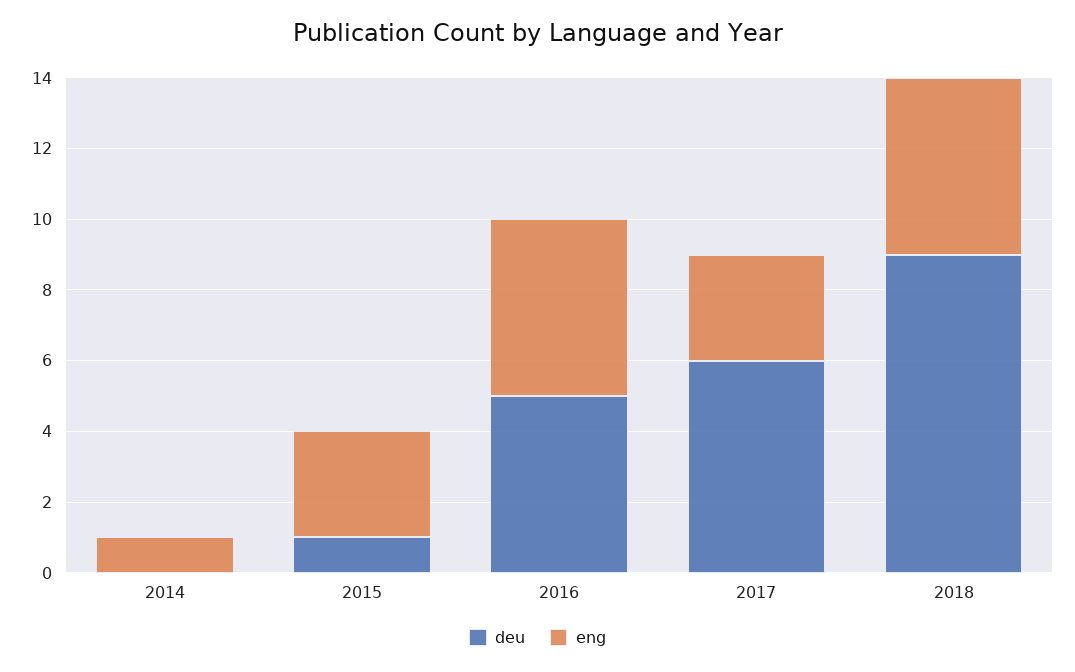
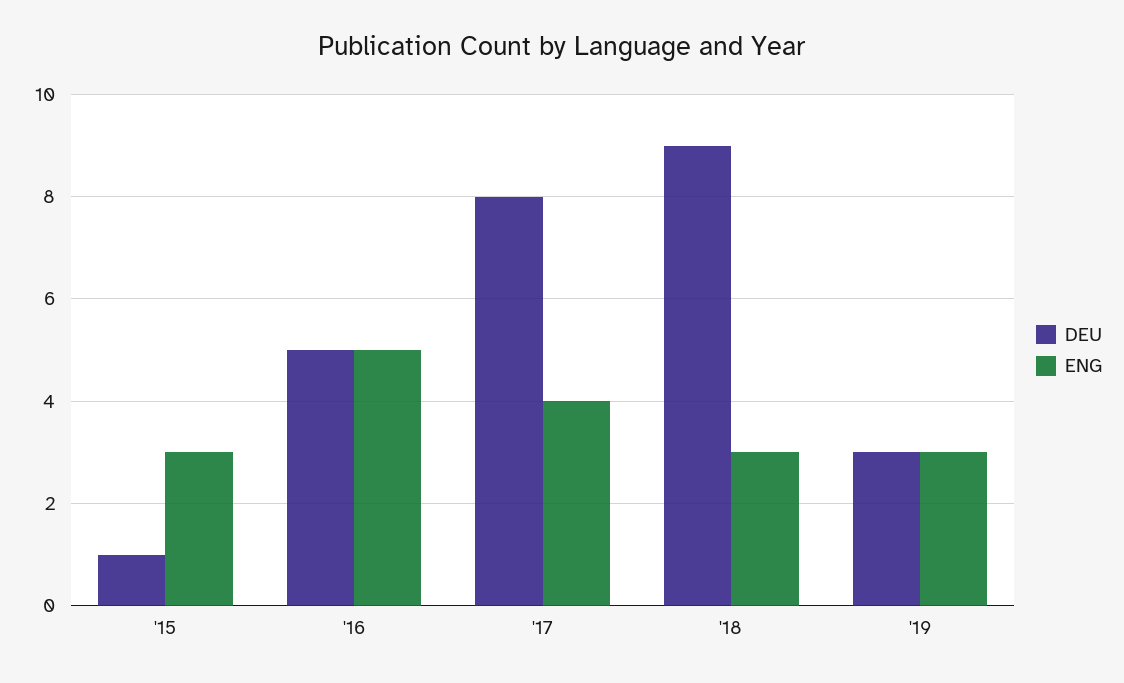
deu, 2014: 0 -> none
eng, 2014: 1 -> none
deu, 2017: 6 -> 8
eng, 2017: 3 -> 4
eng, 2018: 5 -> 3
deu, '19: none -> 3
eng, '19: none -> 3

